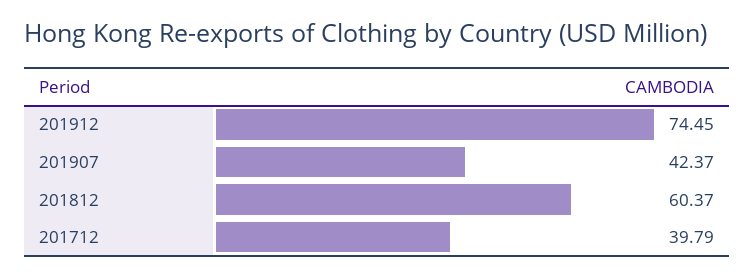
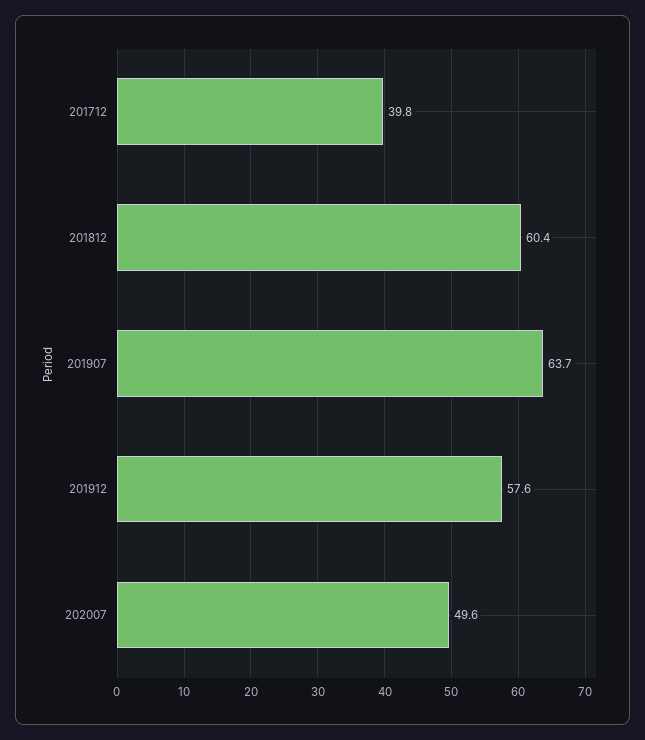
201912: 74.45 -> 57.6
201907: 42.37 -> 63.7
202007: none -> 49.6

